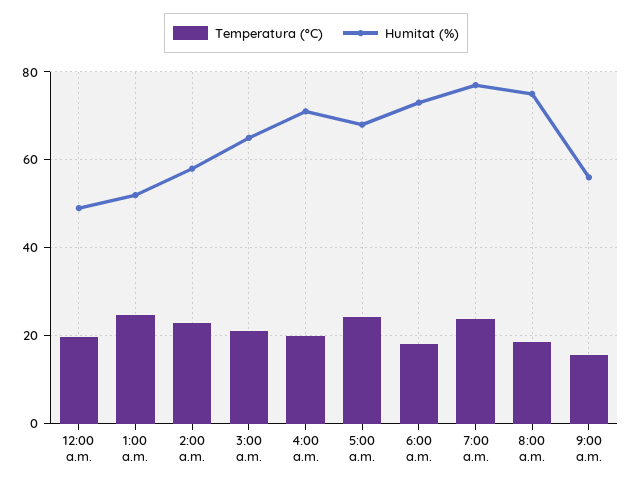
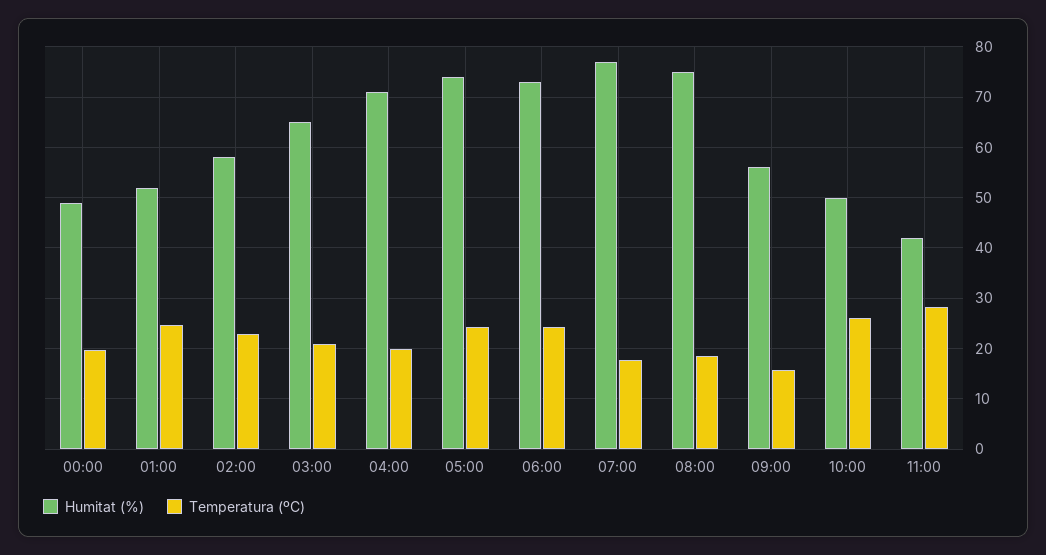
Humitat (%), 5:00 a.m.: 68 -> 74
Temperatura (ºC), 6:00 a.m.: 18 -> 24
Temperatura (ºC), 7:00 a.m.: 24 -> 18
Humitat (%), 10:00: none -> 50
Temperatura (ºC), 10:00: none -> 26
Humitat (%), 11:00: none -> 42
Temperatura (ºC), 11:00: none -> 28

